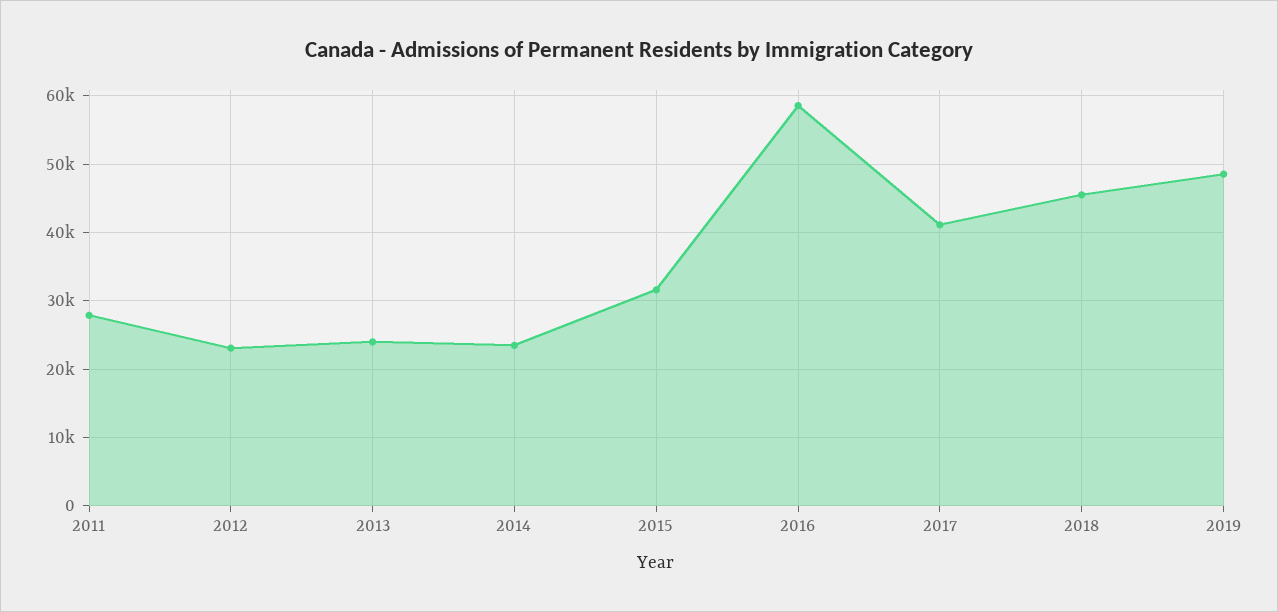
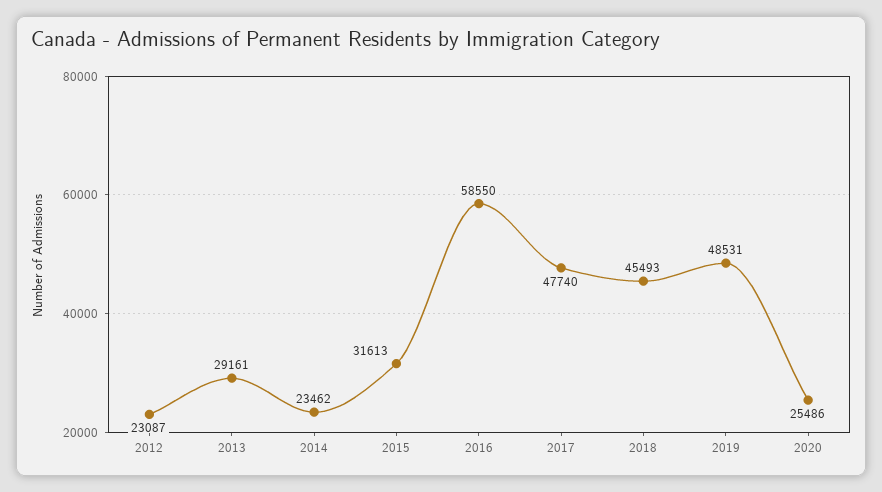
2011: 28000 -> none
2013: 24000 -> 29161
2017: 41000 -> 47740
2020: none -> 25486

